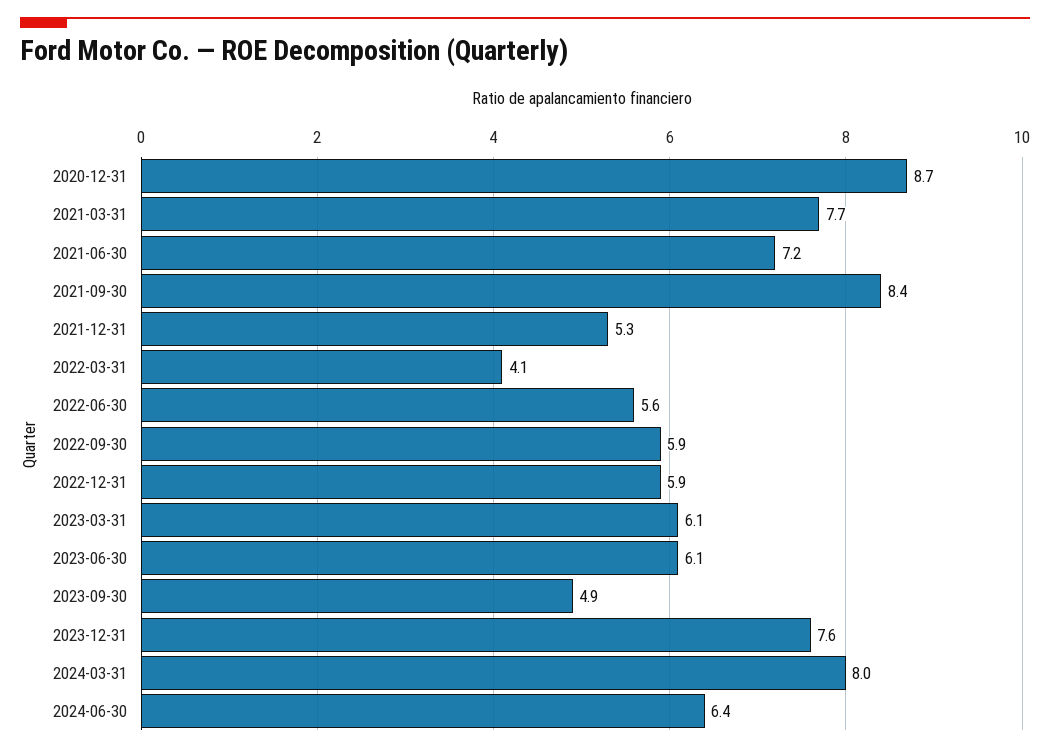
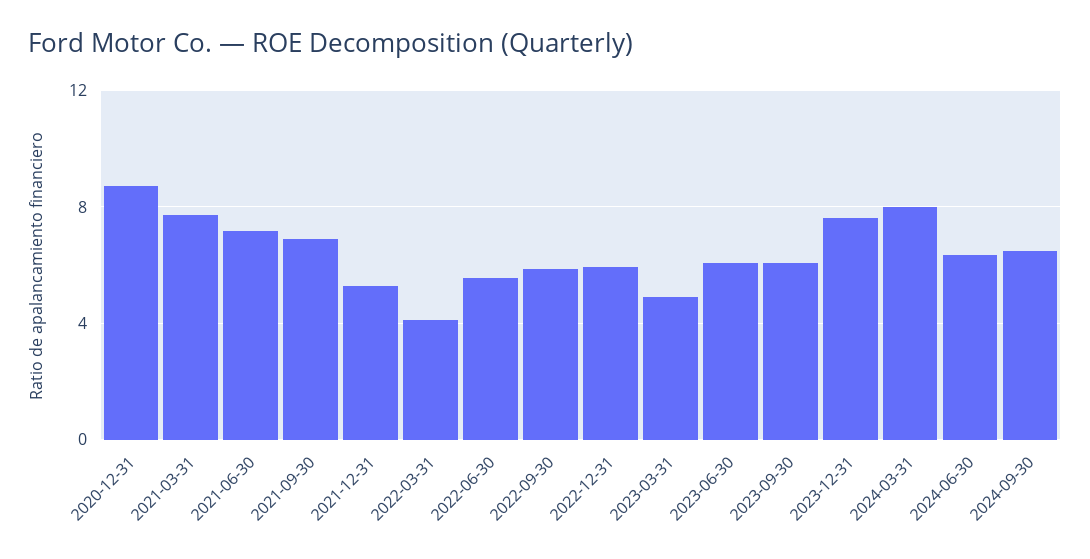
2021-09-30: 8.4 -> 7
2023-03-31: 6.1 -> 5
2023-09-30: 4.9 -> 6
2024-09-30: none -> 6.5

